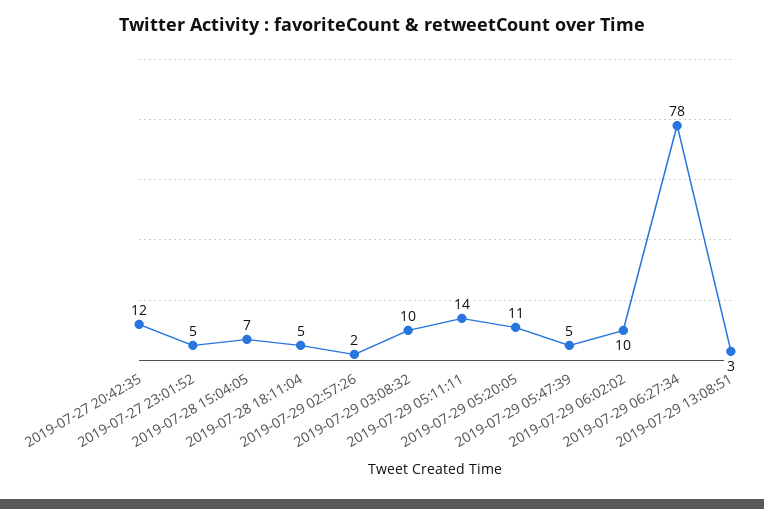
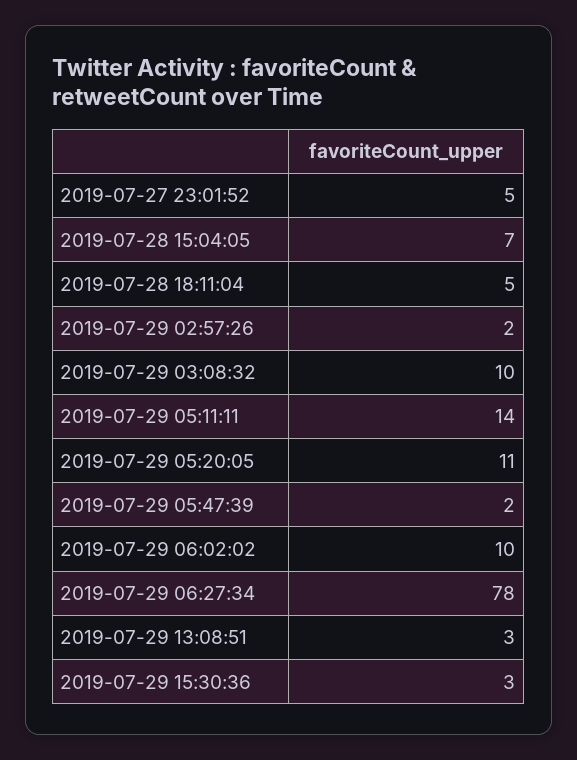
2019-07-27 20:42:35: 12 -> none
2019-07-29 05:47:39: 5 -> 2
2019-07-29 15:30:36: none -> 3

